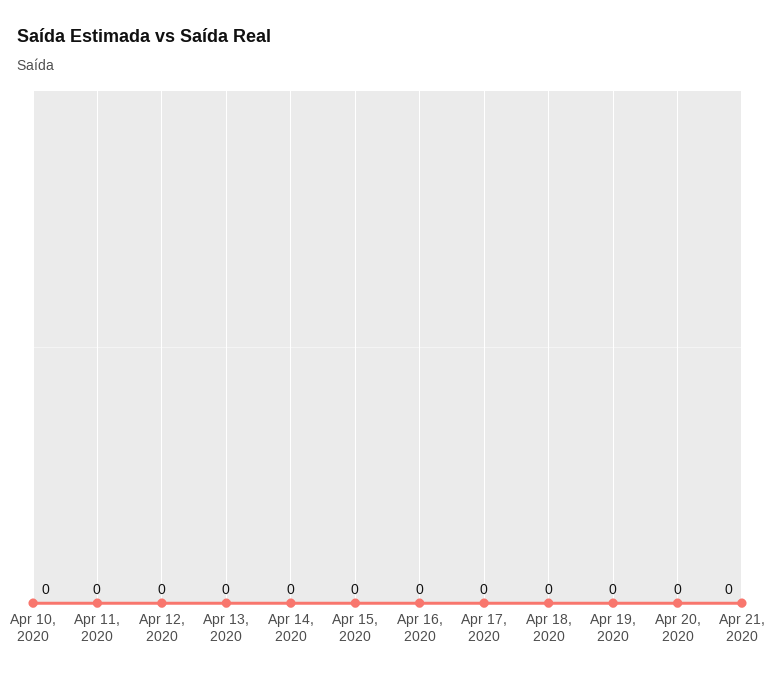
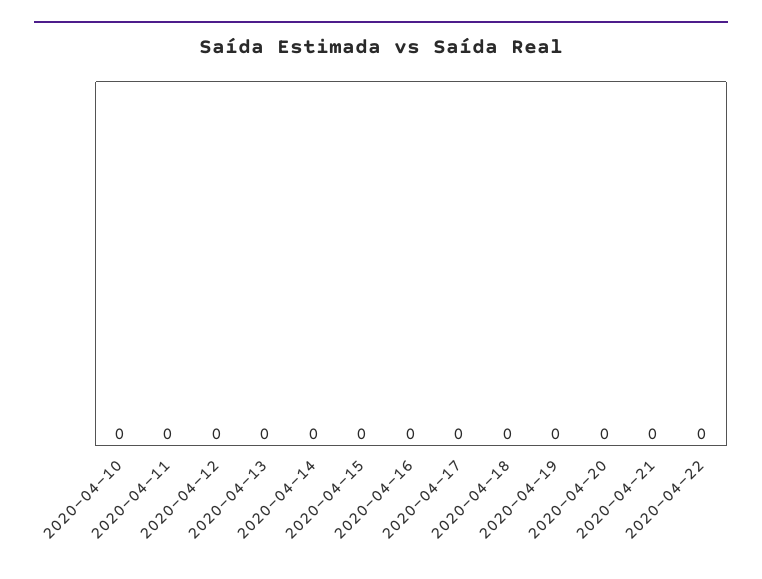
2020-04-22: none -> 0

